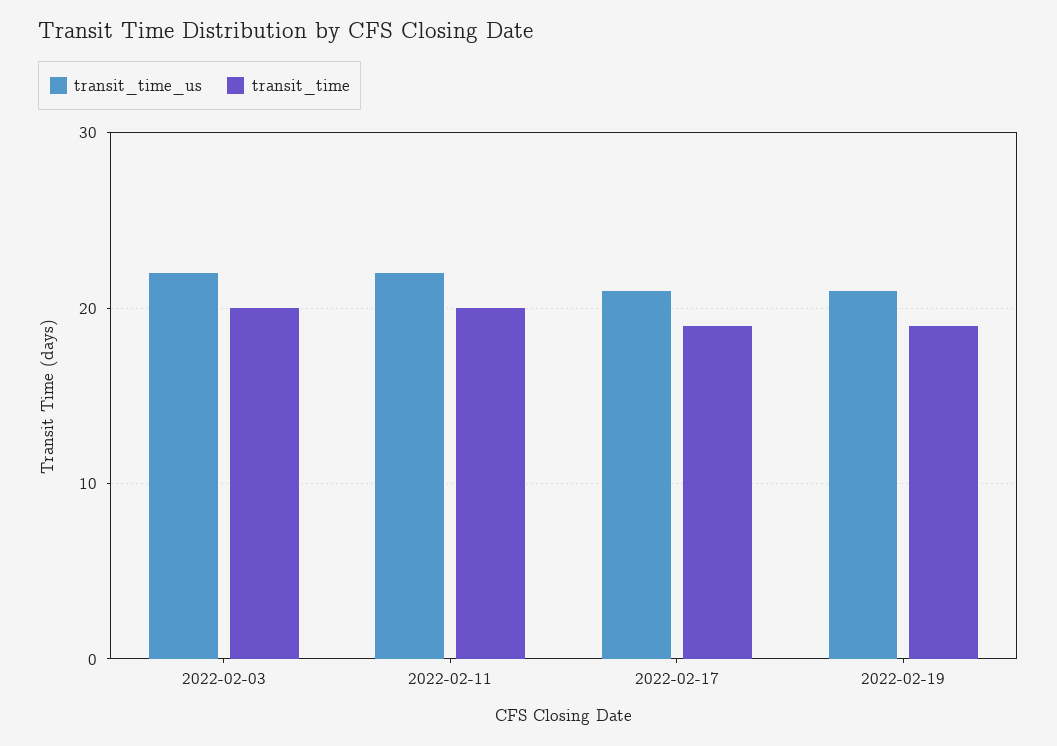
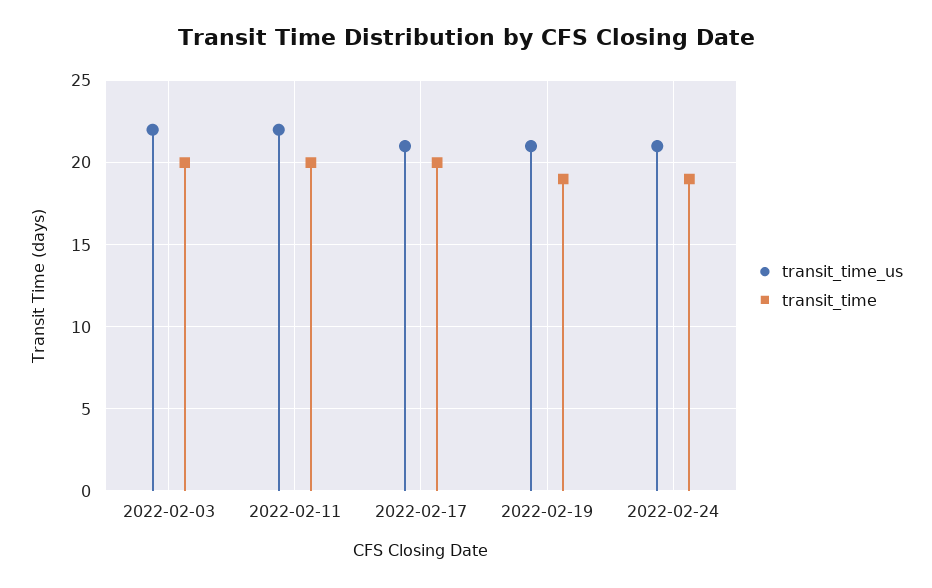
transit_time, 2022-02-17: 19 -> 20
transit_time_us, 2022-02-24: none -> 21
transit_time, 2022-02-24: none -> 19

